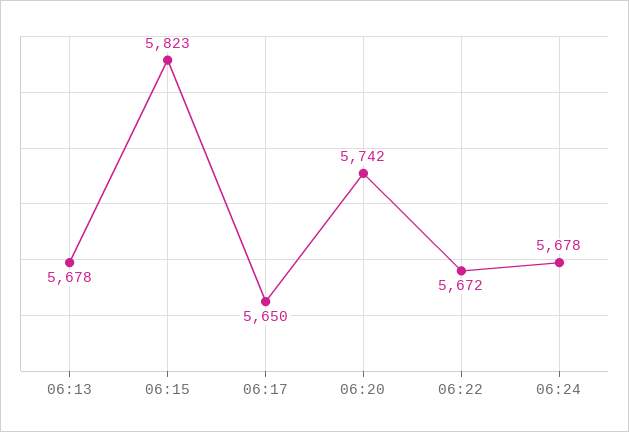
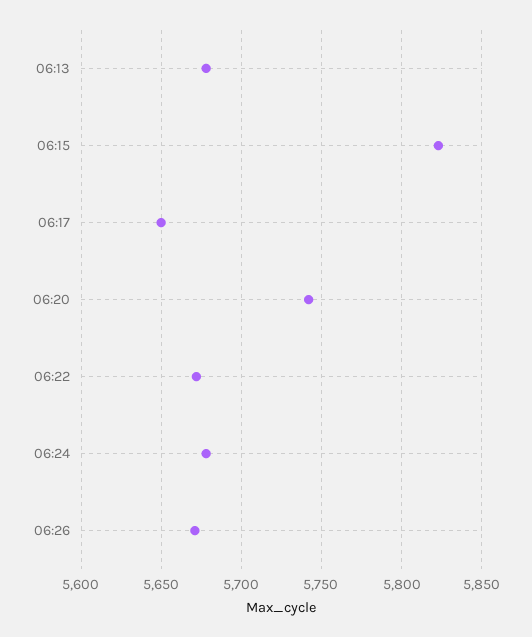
06:26: none -> 5670

